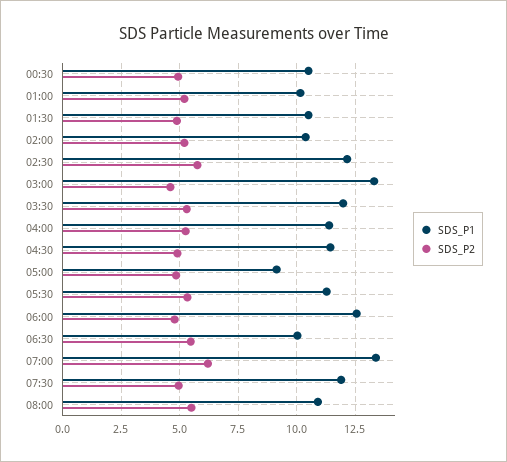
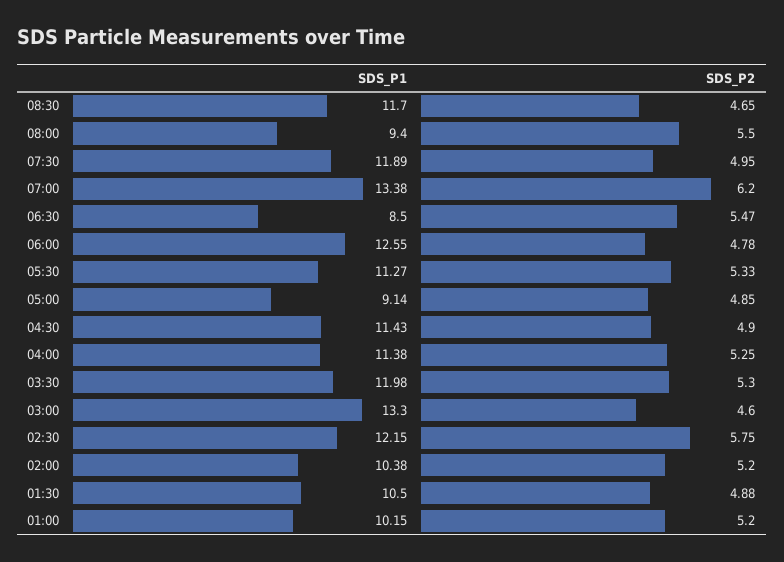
SDS_P1, 00:30: 10.5 -> none
SDS_P2, 00:30: 5 -> none
SDS_P1, 06:30: 10 -> 8.5
SDS_P1, 08:00: 11 -> 9.4
SDS_P1, 08:30: none -> 11.7
SDS_P2, 08:30: none -> 4.65

